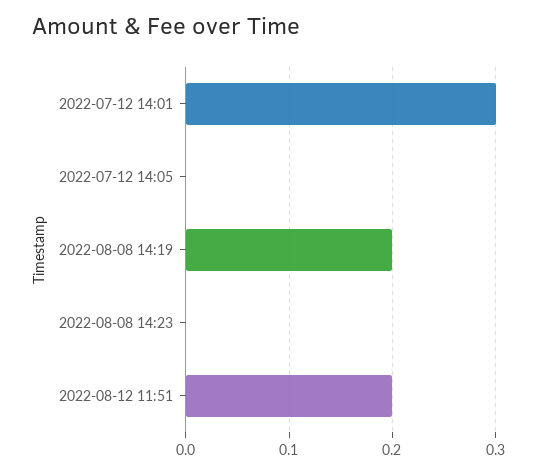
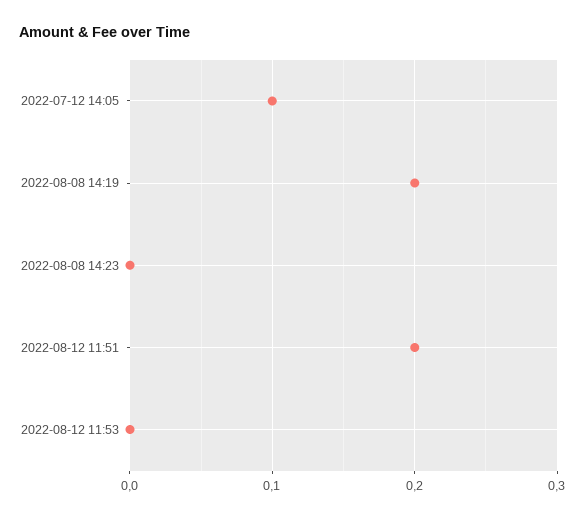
2022-07-12 14:01: 0.3 -> none
2022-07-12 14:05: 0 -> 0.1
2022-08-12 11:53: none -> 0

